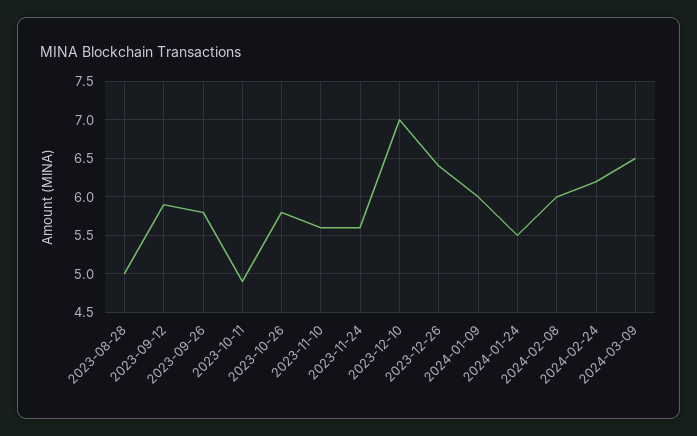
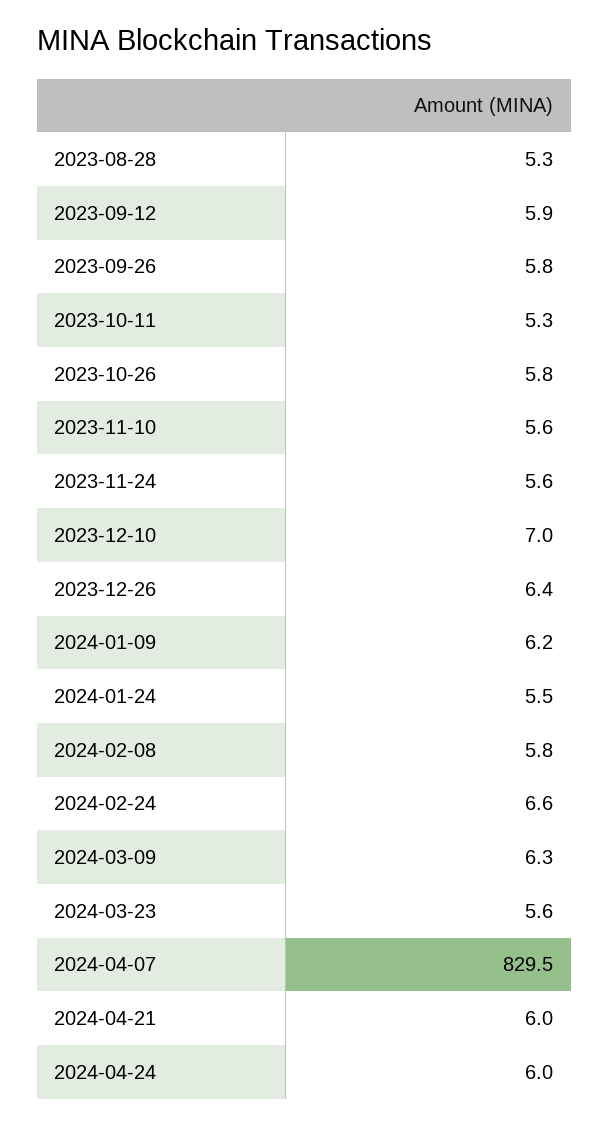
2023-08-28: 5 -> 5.3
2023-10-11: 4.9 -> 5.3
2024-01-09: 6 -> 6.2
2024-02-08: 6 -> 5.8
2024-02-24: 6.2 -> 6.6
2024-03-09: 6.5 -> 6.3
2024-03-23: none -> 5.6
2024-04-07: none -> 829.5
2024-04-21: none -> 6
2024-04-24: none -> 6

